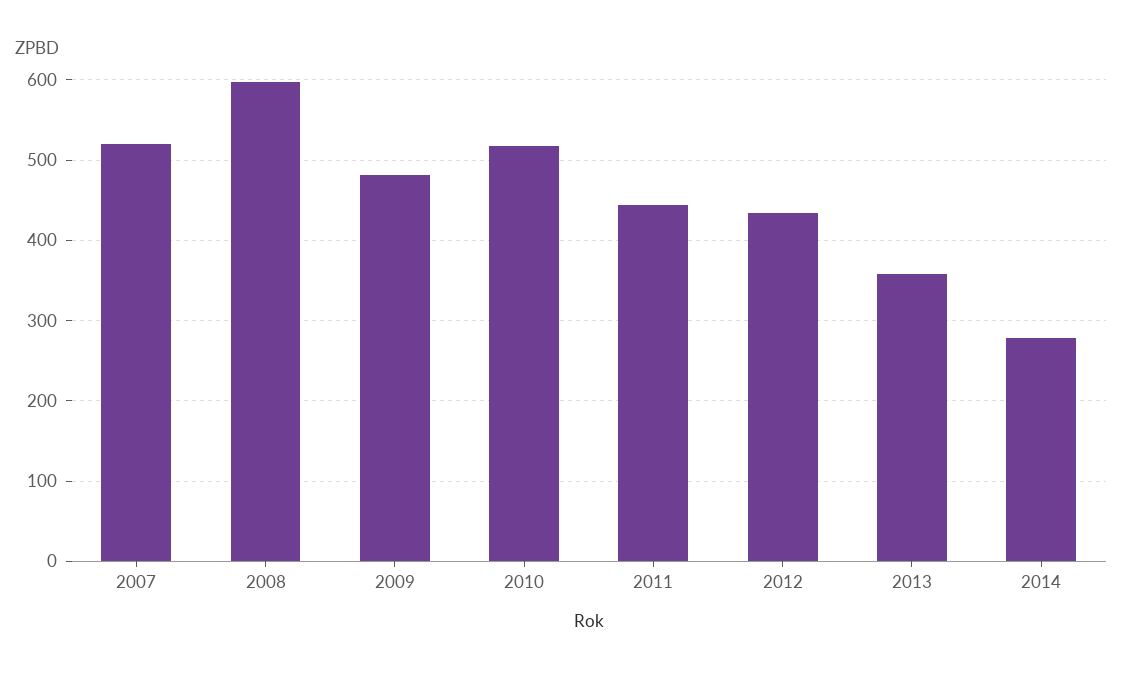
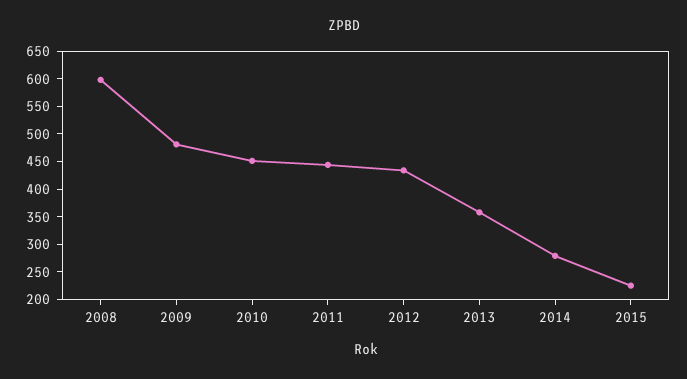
2007: 520 -> none
2010: 520 -> 450
2015: none -> 225

